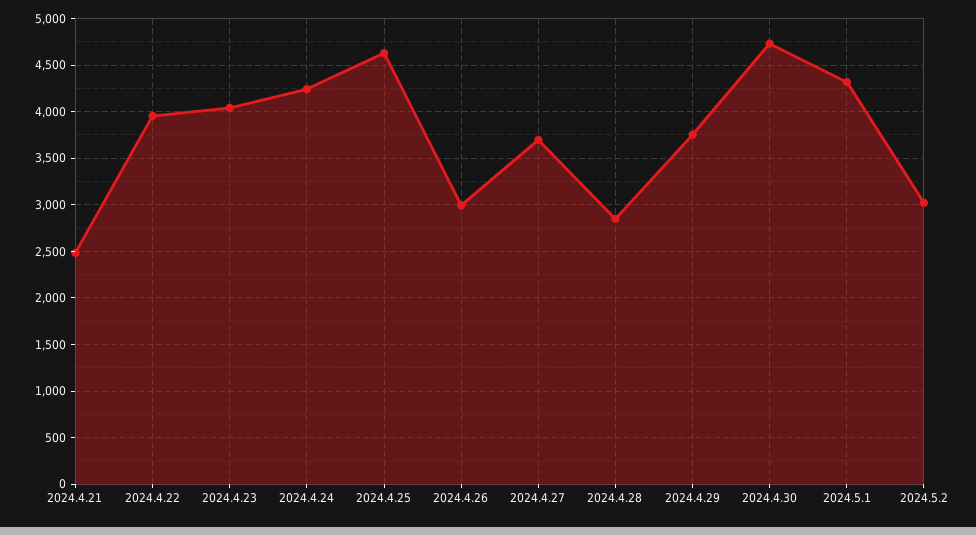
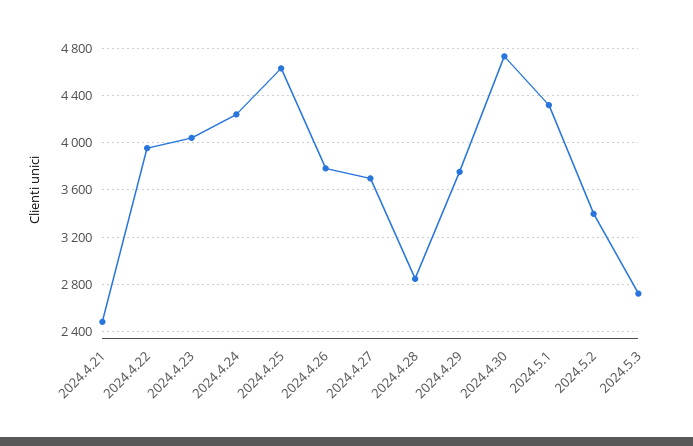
2024.4.26: 3000 -> 3800
2024.5.2: 3000 -> 3400
2024.5.3: none -> 2700

